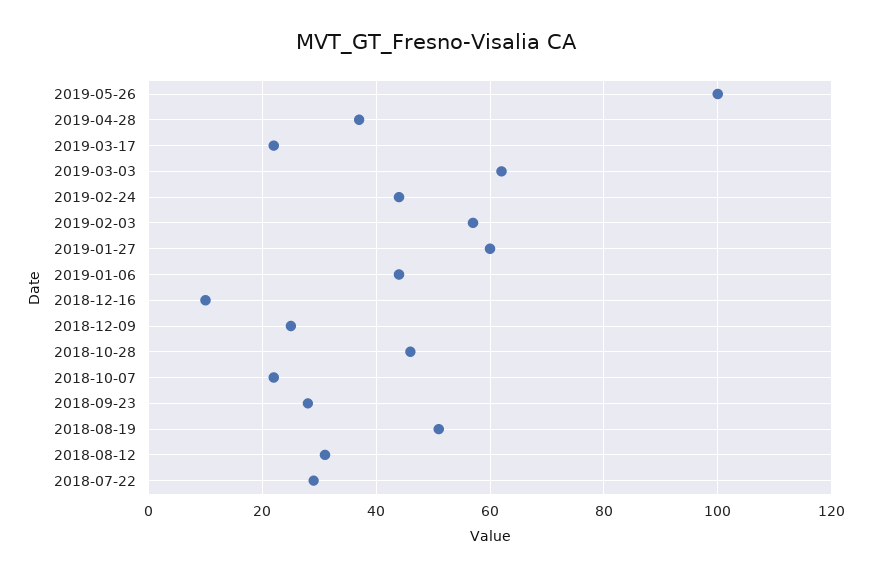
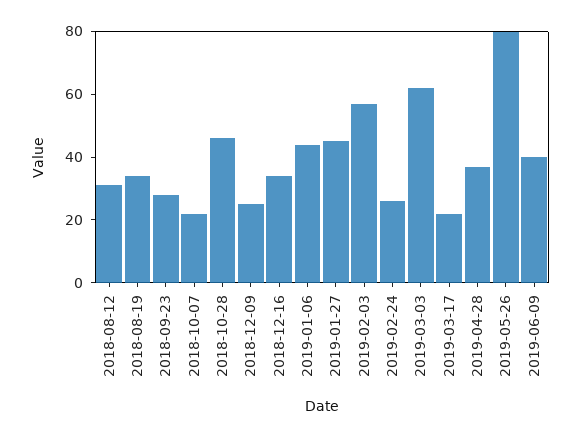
2019-05-26: 100 -> 80
2019-02-24: 45 -> 25
2019-01-27: 60 -> 45
2018-12-16: 10 -> 35
2018-08-19: 50 -> 35
2018-07-22: 30 -> none
2019-06-09: none -> 40

